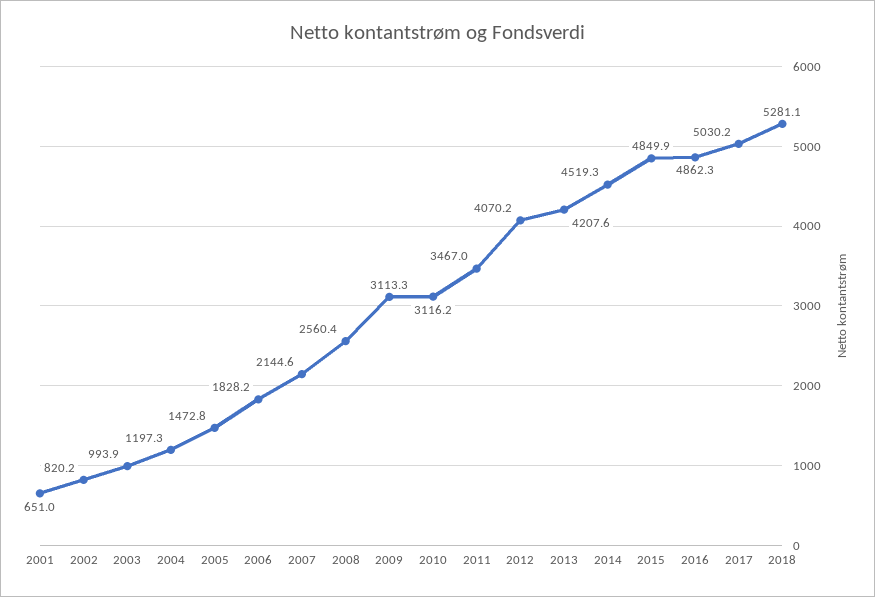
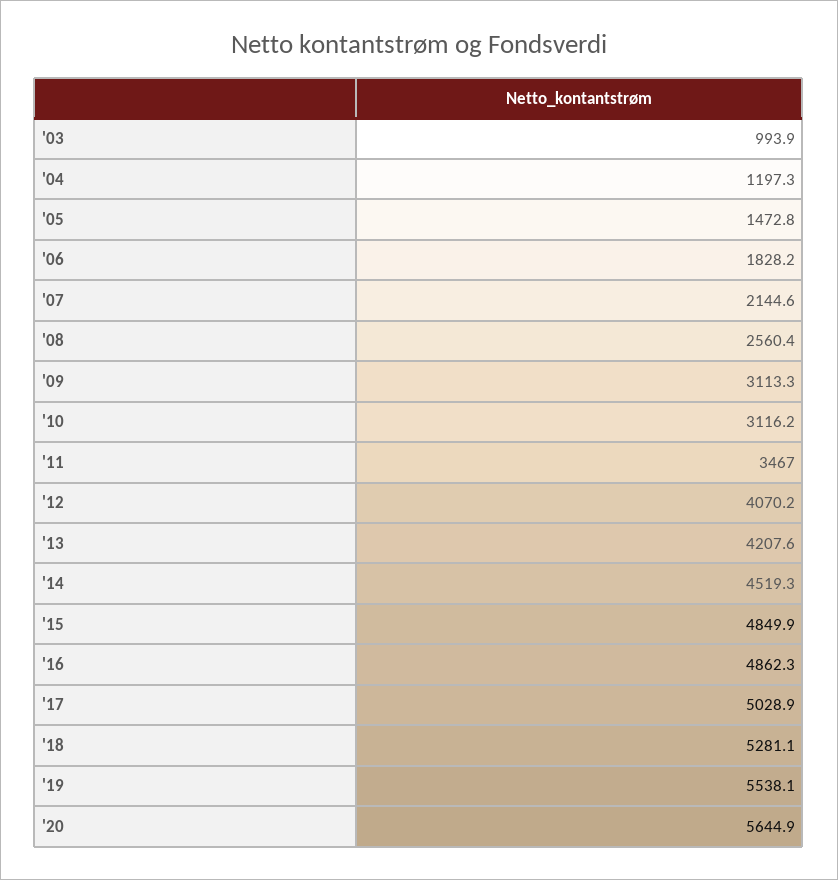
2001: 651 -> none
2002: 820.2 -> none
2017: 5030.2 -> 5028.9
'19: none -> 5538.1
'20: none -> 5644.9

